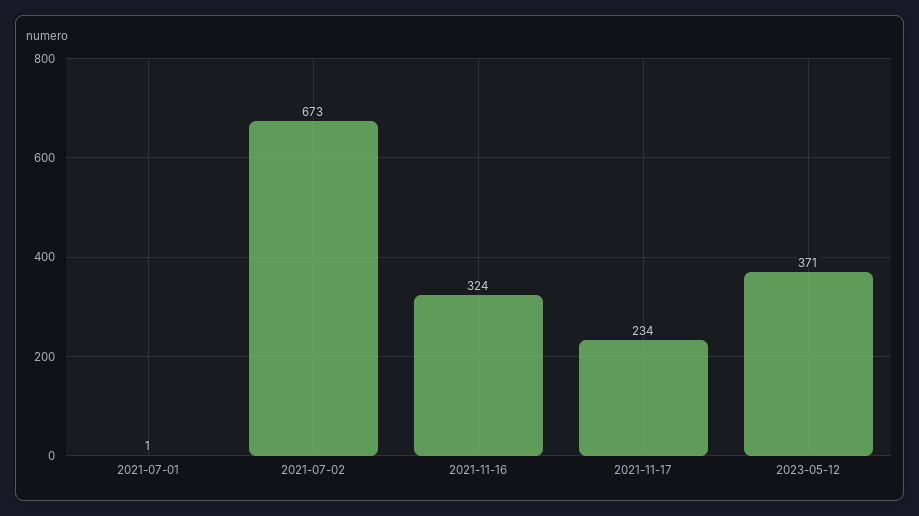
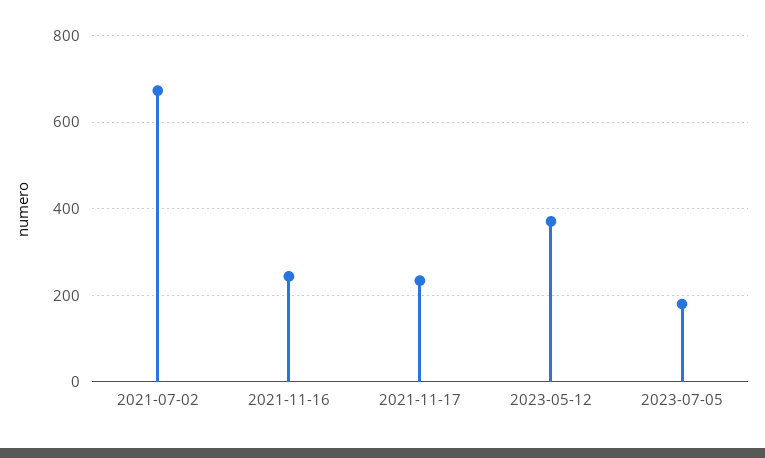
2021-07-01: 1 -> none
2021-11-16: 324 -> 240
2023-07-05: none -> 180

